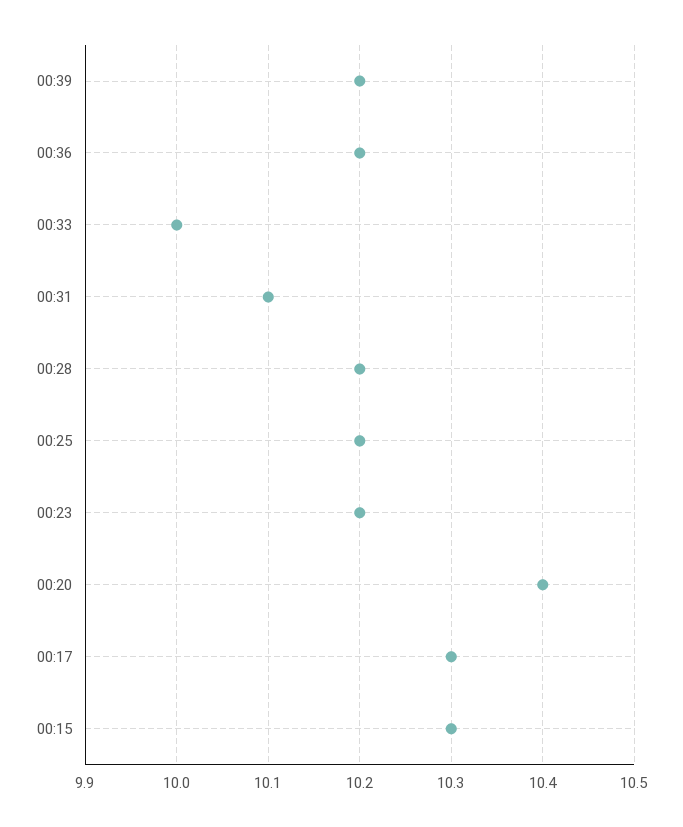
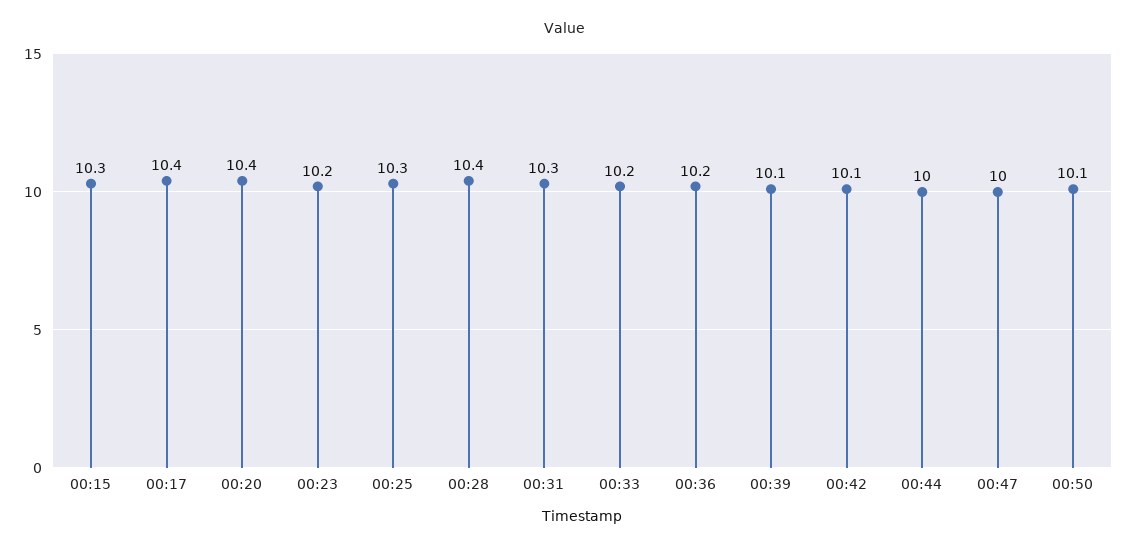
00:39: 10.2 -> 10.1
00:33: 10 -> 10.2
00:31: 10.1 -> 10.3
00:28: 10.2 -> 10.4
00:25: 10.2 -> 10.3
00:17: 10.3 -> 10.4
00:42: none -> 10.1
00:44: none -> 10
00:47: none -> 10
00:50: none -> 10.1

